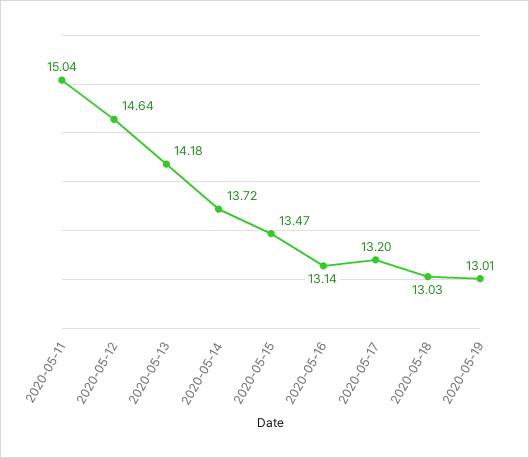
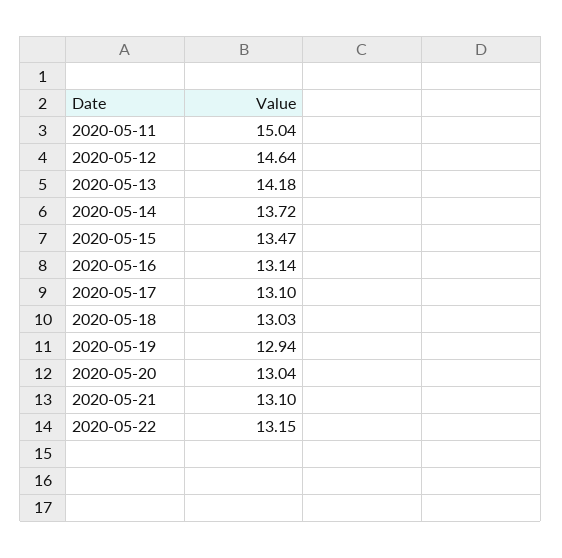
2020-05-17: 13.2 -> 13.1
2020-05-19: 13.01 -> 12.94
2020-05-20: none -> 13.04
2020-05-21: none -> 13.1
2020-05-22: none -> 13.15

